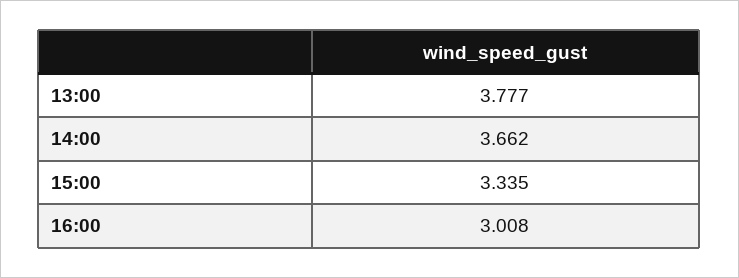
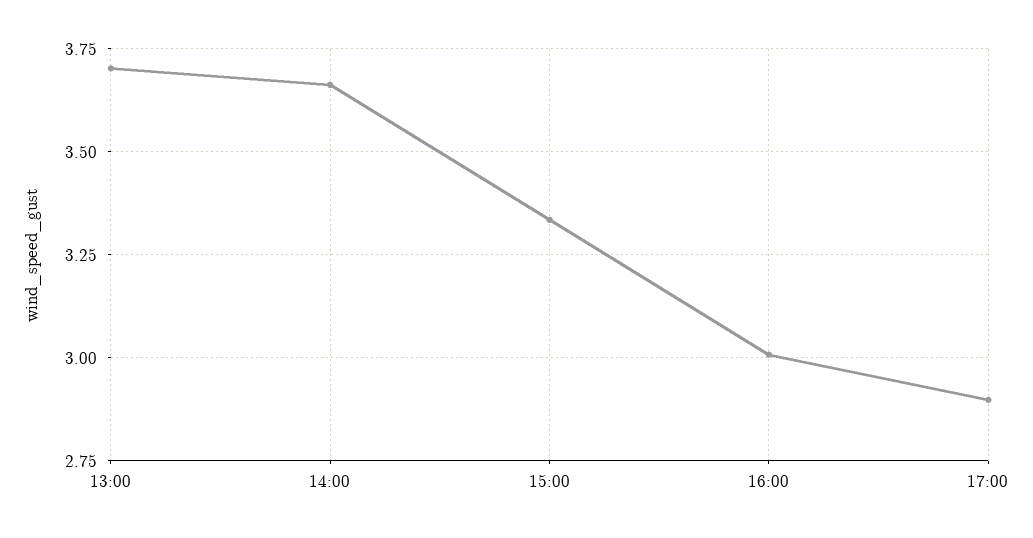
13:00: 3.777 -> 3.7
17:00: none -> 2.9

